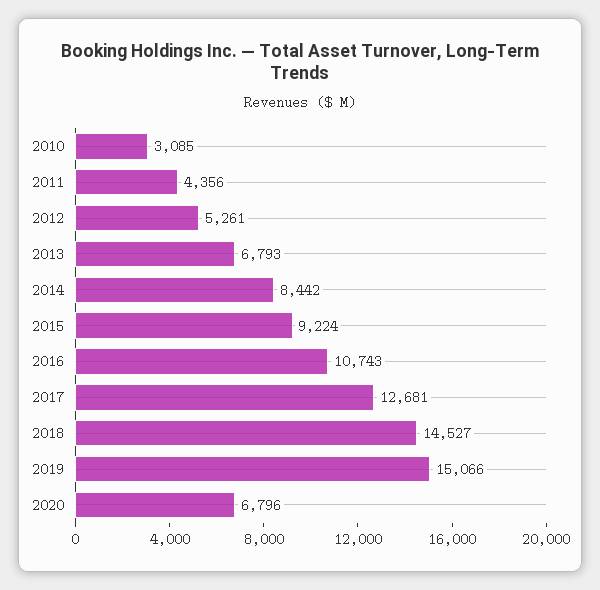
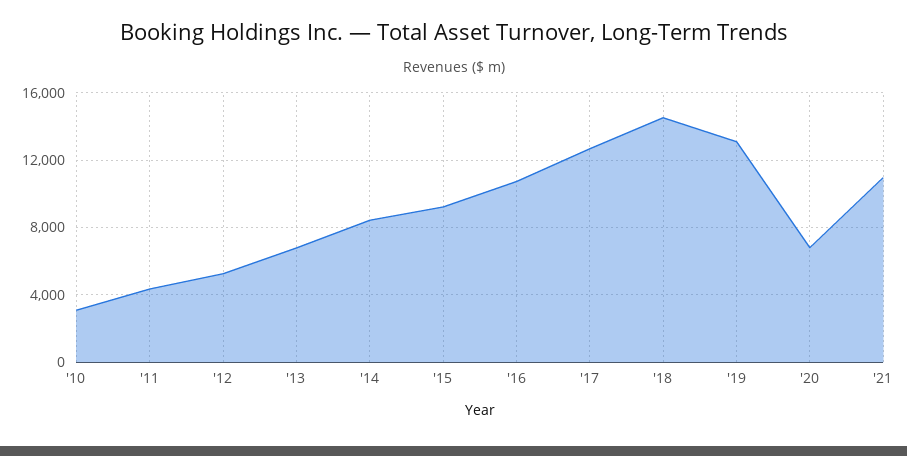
2019: 15066 -> 13000
'21: none -> 11000

